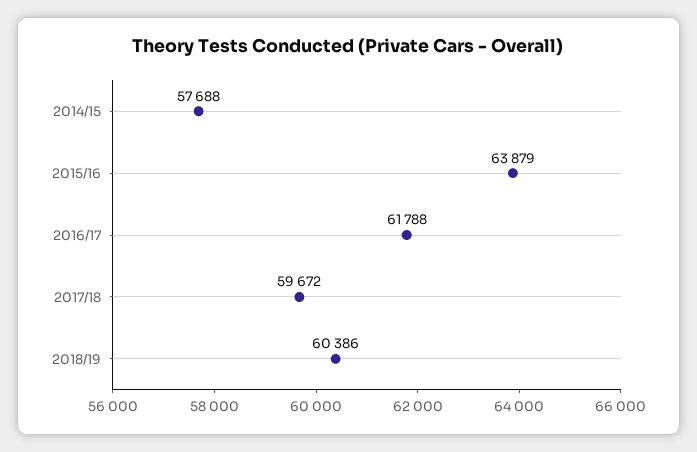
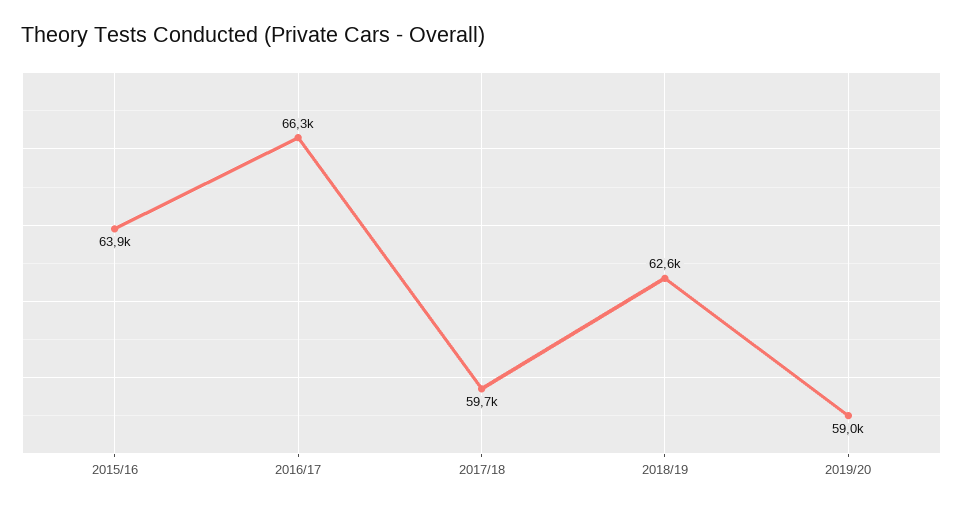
2014/15: 57688 -> none
2016/17: 61788 -> 66300
2018/19: 60386 -> 62600
2019/20: none -> 59000

